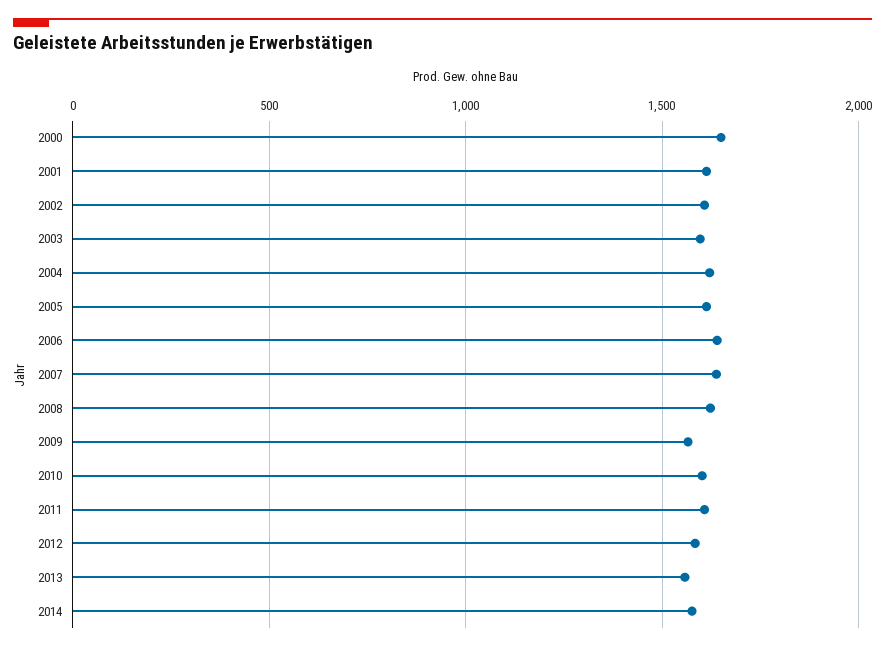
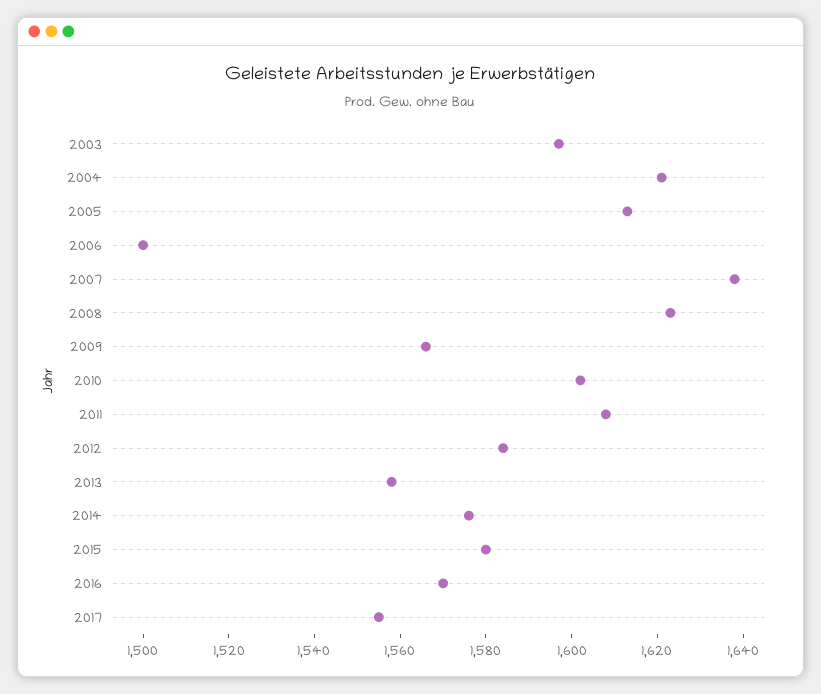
2000: 1650 -> none
2001: 1600 -> none
2002: 1600 -> none
2006: 1650 -> 1500
2015: none -> 1580
2016: none -> 1570
2017: none -> 1555

